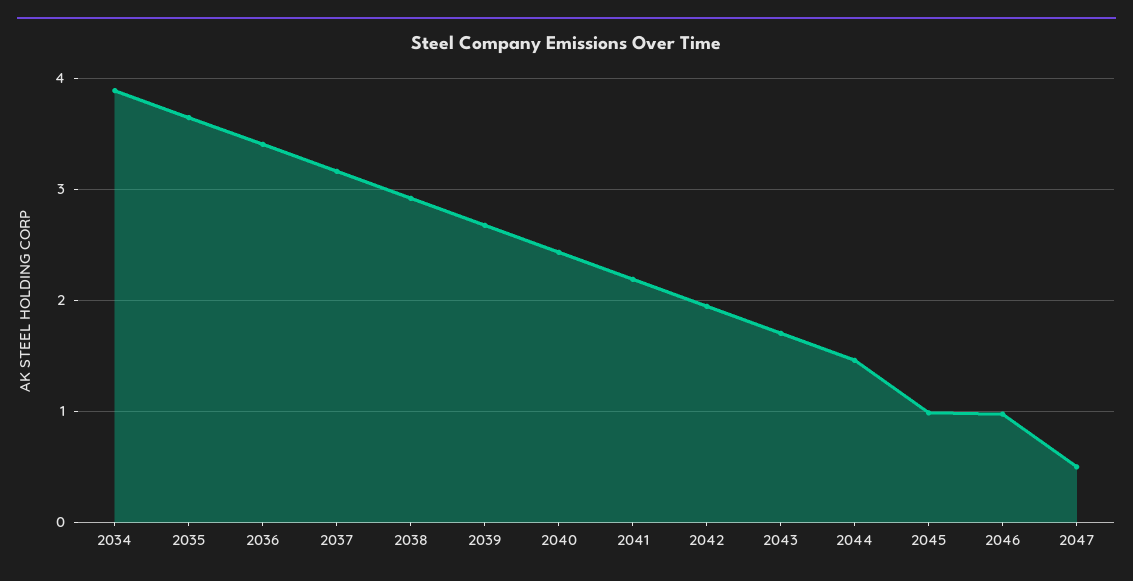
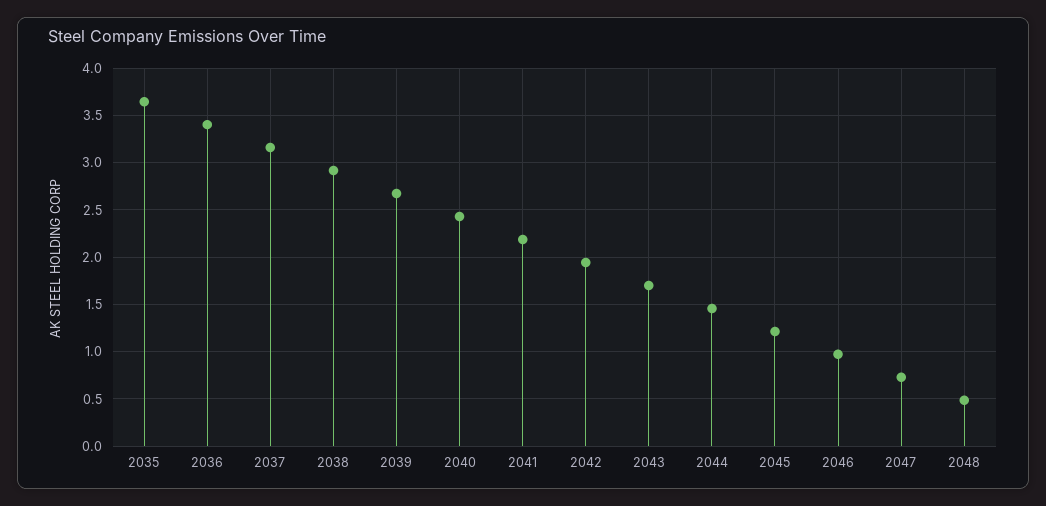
2034: 3.9 -> none
2045: 1 -> 1.2
2047: 0.5 -> 0.7
2048: none -> 0.5

